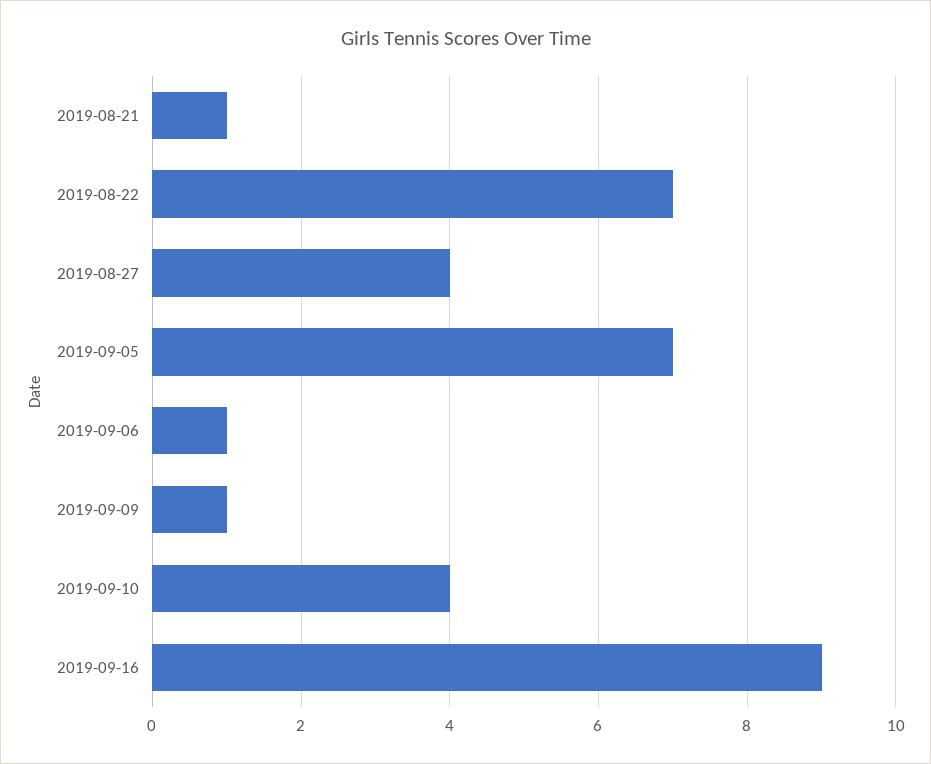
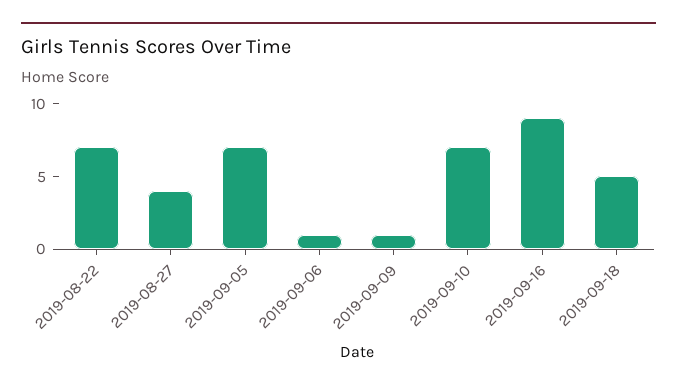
2019-08-21: 1 -> none
2019-09-10: 4 -> 7
2019-09-18: none -> 5

